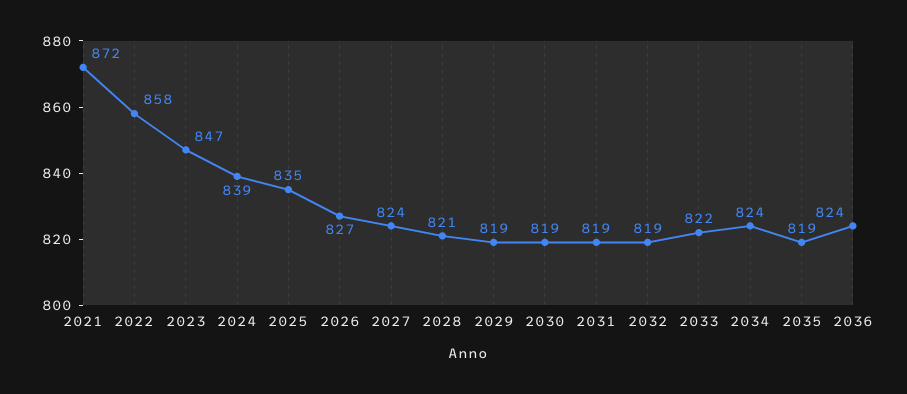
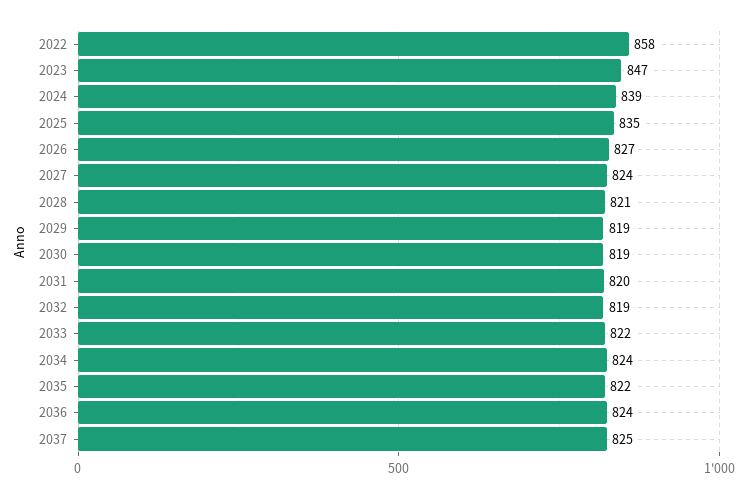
2021: 872 -> none
2031: 819 -> 820
2035: 819 -> 822
2037: none -> 825

